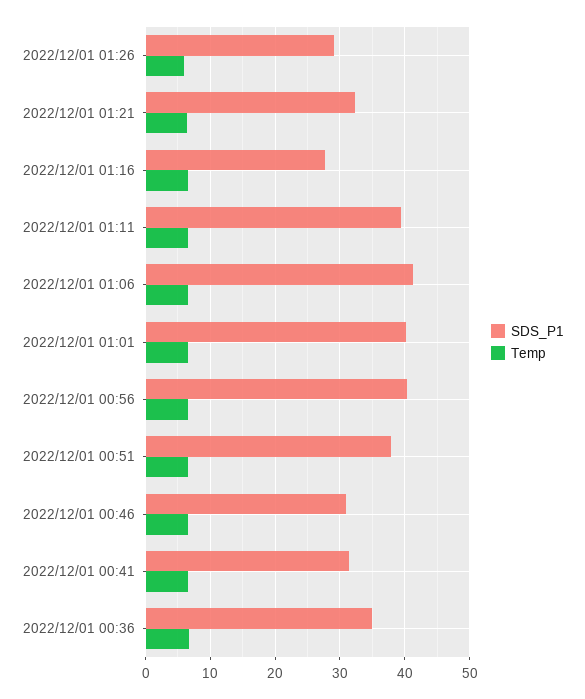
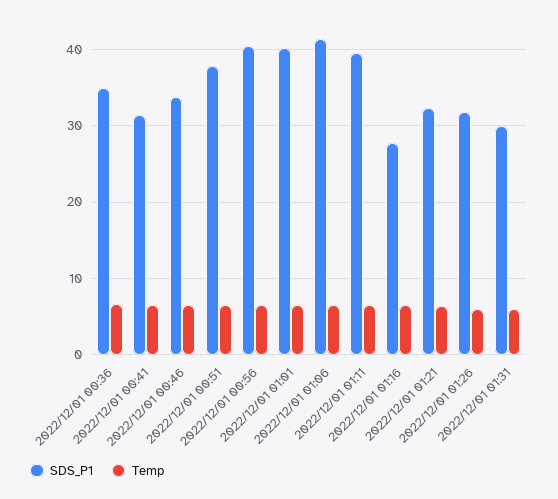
SDS_P1, 2022/12/01 01:26: 29 -> 32
SDS_P1, 2022/12/01 00:46: 31 -> 34
SDS_P1, 2022/12/01 01:31: none -> 30
Temp, 2022/12/01 01:31: none -> 6

